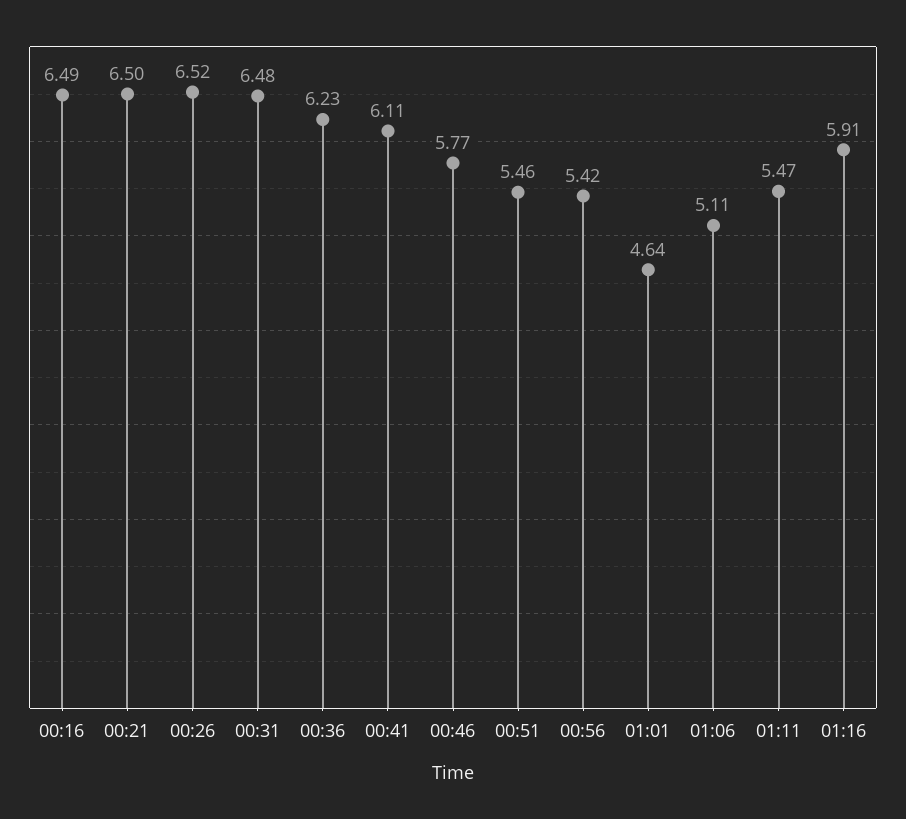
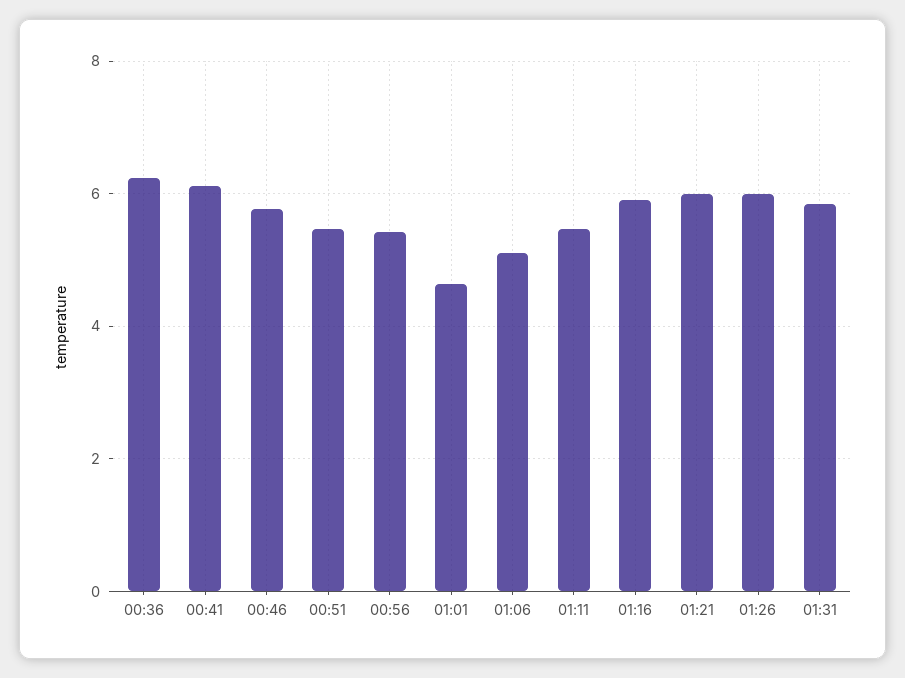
00:16: 6.49 -> none
00:21: 6.5 -> none
00:26: 6.52 -> none
00:31: 6.48 -> none
01:21: none -> 6
01:26: none -> 6
01:31: none -> 5.8

